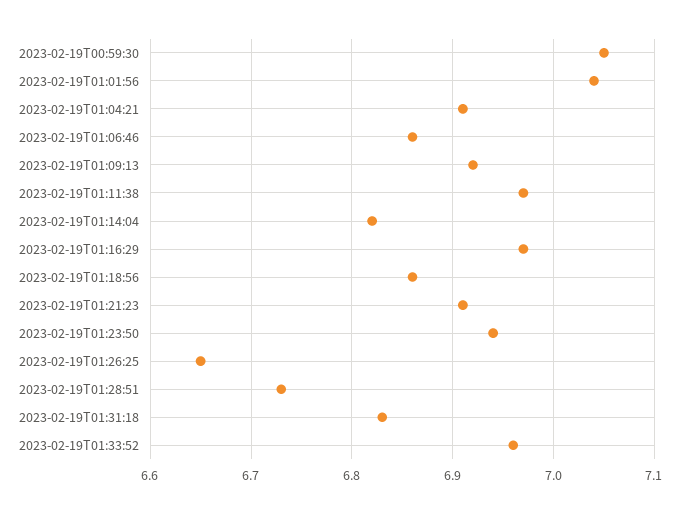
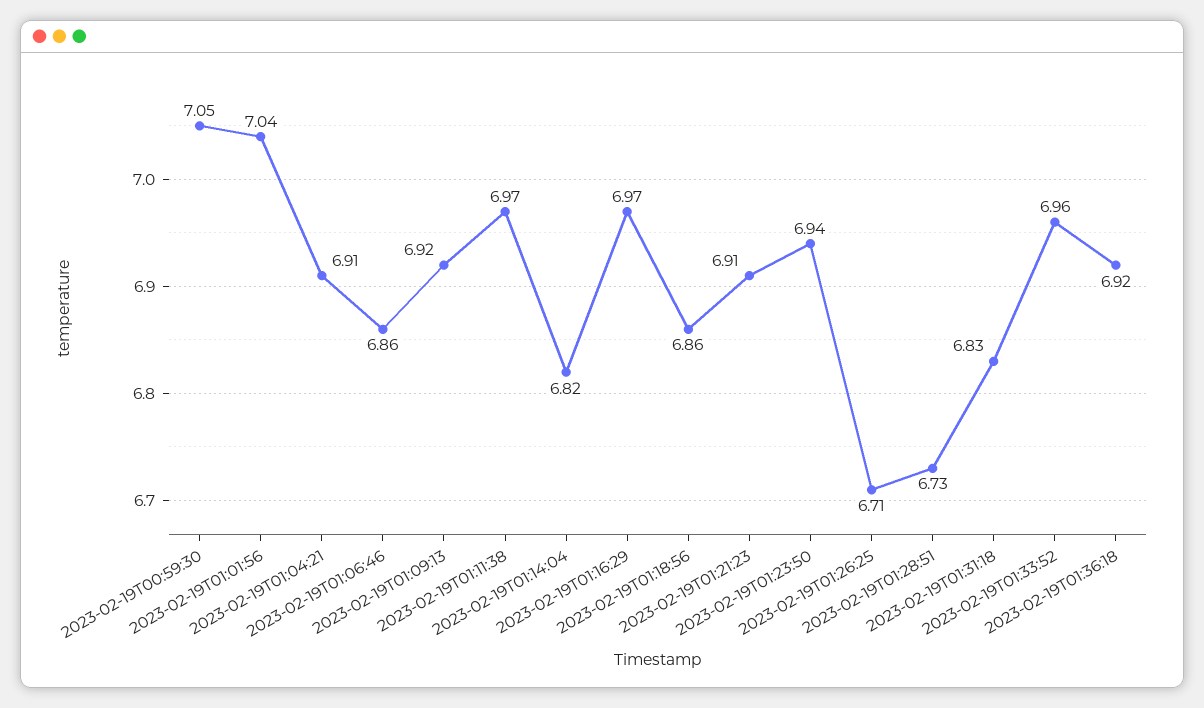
2023-02-19T01:26:25: 6.65 -> 6.71
2023-02-19T01:36:18: none -> 6.92

